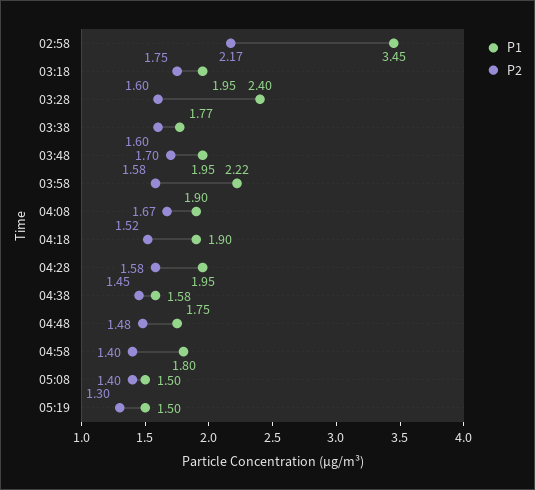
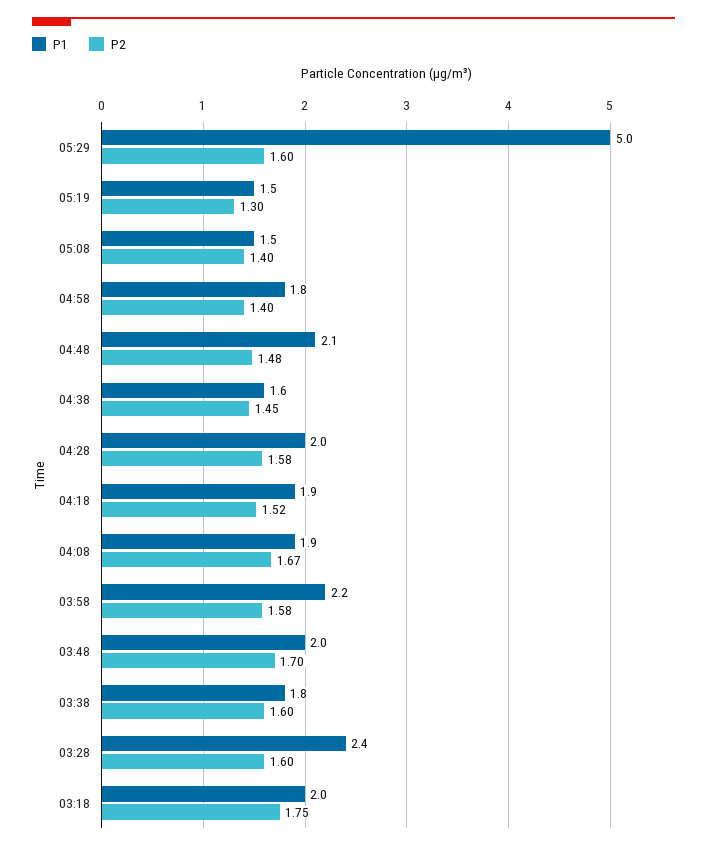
P1, 02:58: 3.45 -> none
P2, 02:58: 2.17 -> none
P1, 04:48: 1.75 -> 2.1
P1, 05:29: none -> 5
P2, 05:29: none -> 1.6

